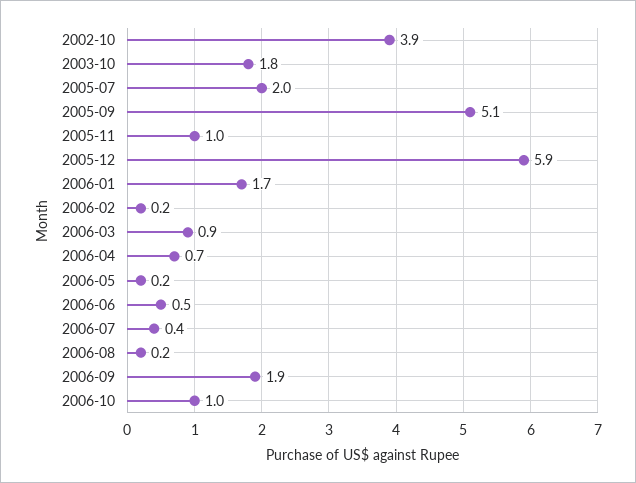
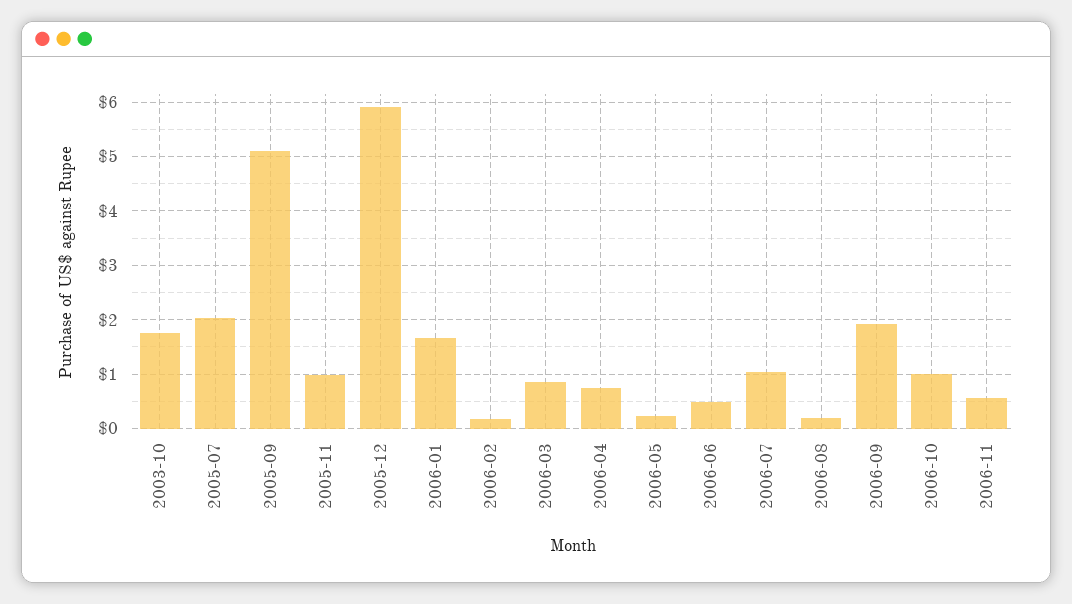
2002-10: 3.9 -> none
2006-07: 0.4 -> 1
2006-11: none -> 0.6

